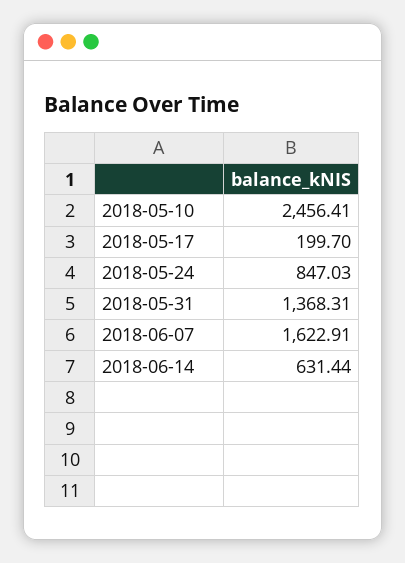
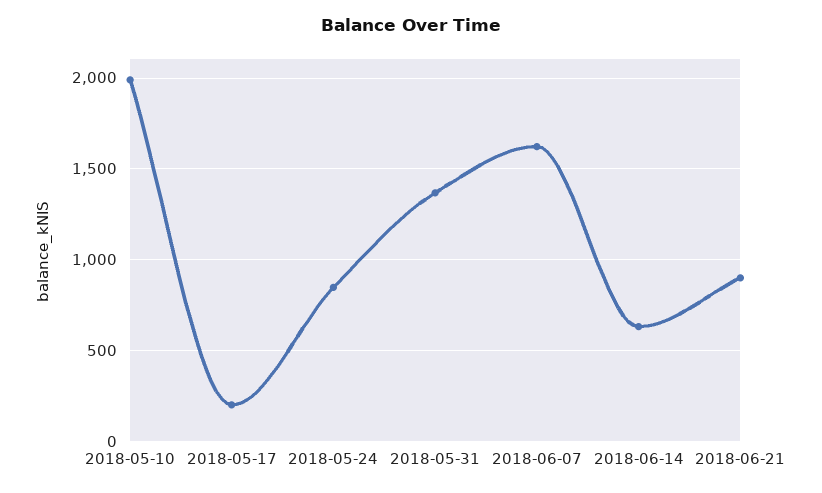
2018-05-10: 2456.41 -> 2000
2018-06-21: none -> 900

